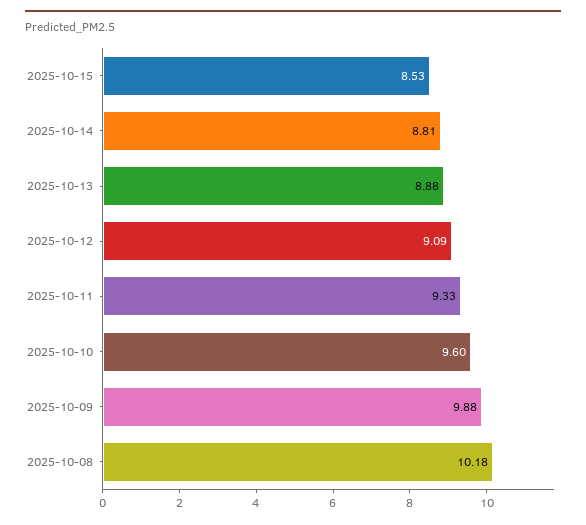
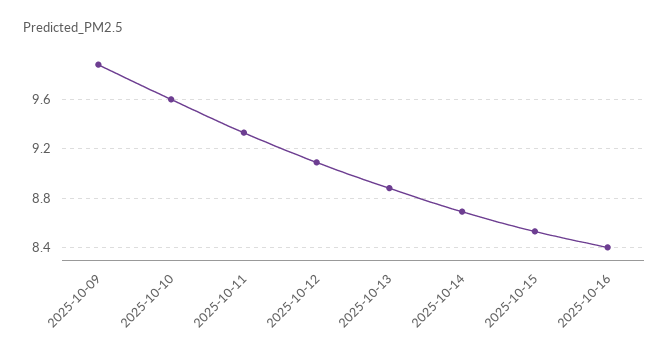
2025-10-14: 8.81 -> 8.7
2025-10-08: 10.18 -> none
2025-10-16: none -> 8.4

